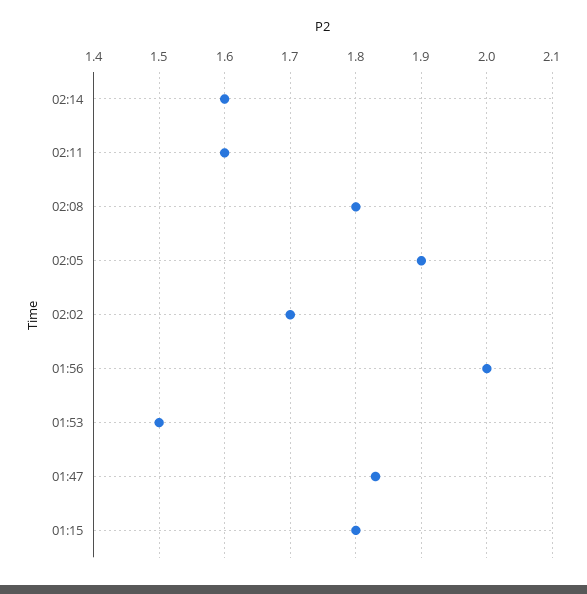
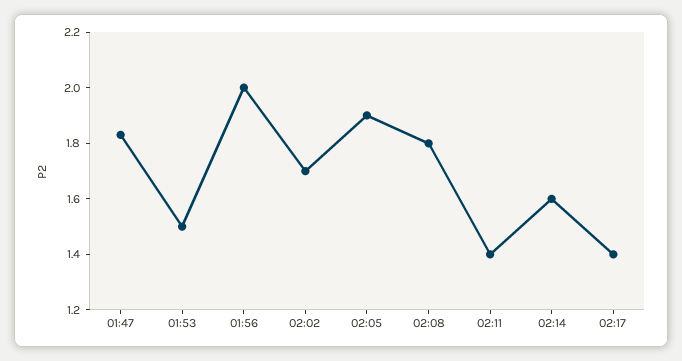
02:11: 1.6 -> 1.4
01:15: 1.8 -> none
02:17: none -> 1.4

